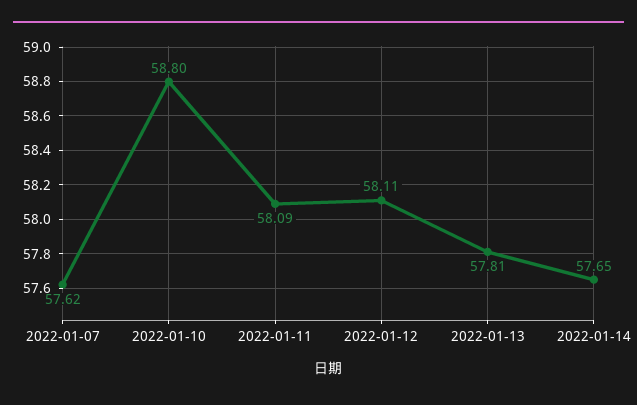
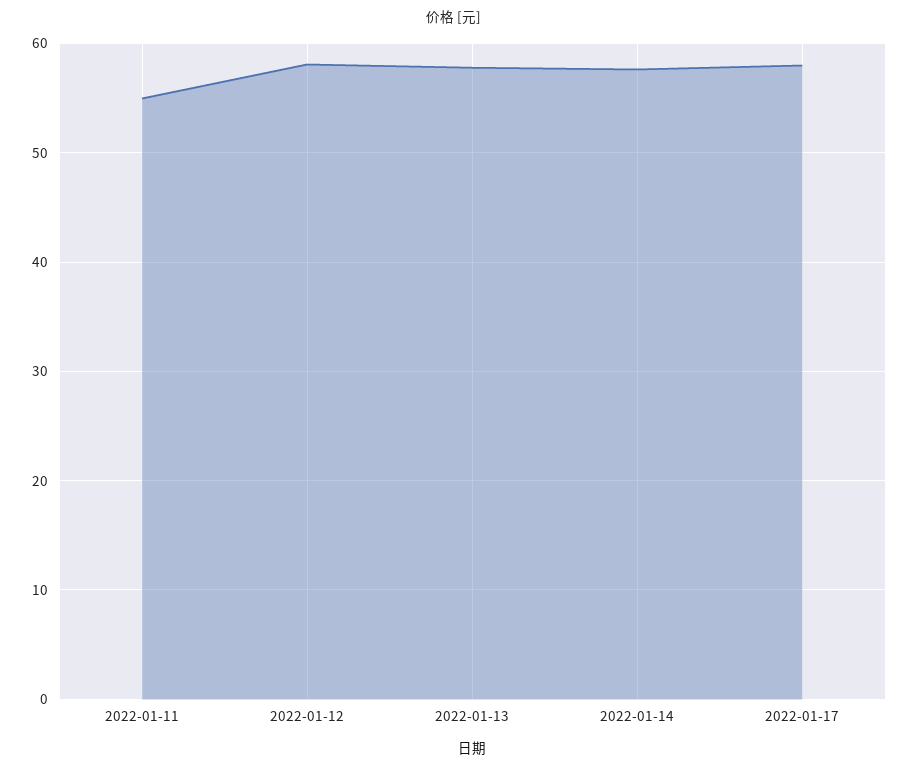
2022-01-07: 57.62 -> none
2022-01-10: 58.8 -> none
2022-01-11: 58.09 -> 55
2022-01-17: none -> 58

